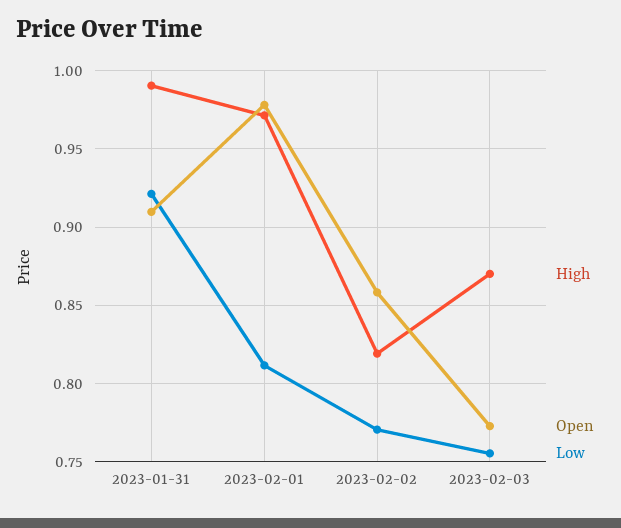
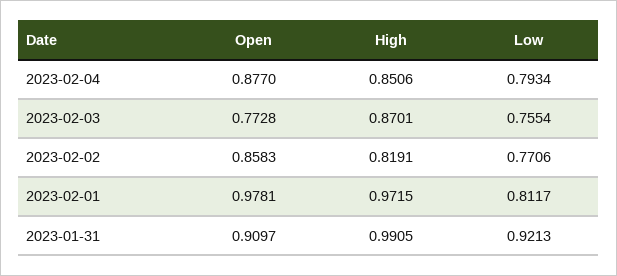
Open, 2023-02-04: none -> 0.877
High, 2023-02-04: none -> 0.8506
Low, 2023-02-04: none -> 0.7934

